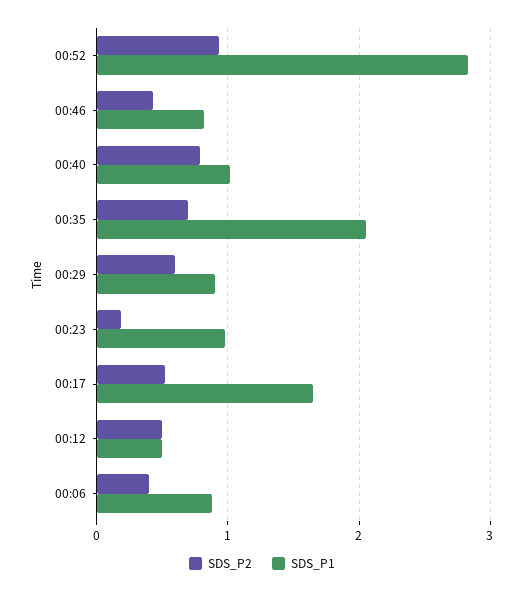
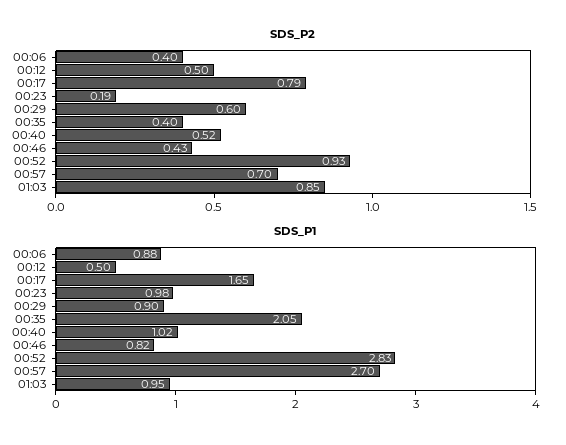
SDS_P2, 00:40: 0.8 -> 0.52
SDS_P2, 00:35: 0.7 -> 0.4
SDS_P2, 00:17: 0.5 -> 0.79
SDS_P2, 00:57: none -> 0.7
SDS_P2, 01:03: none -> 0.85
SDS_P1, 00:57: none -> 2.7
SDS_P1, 01:03: none -> 0.95

